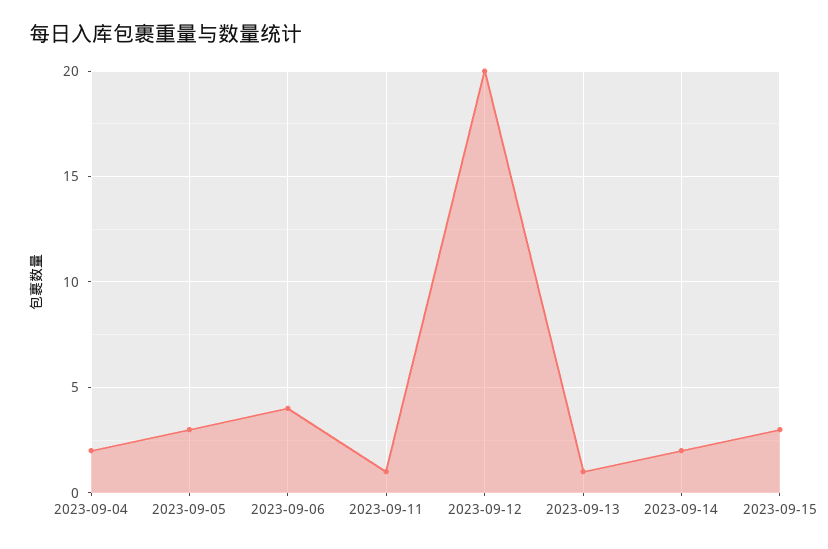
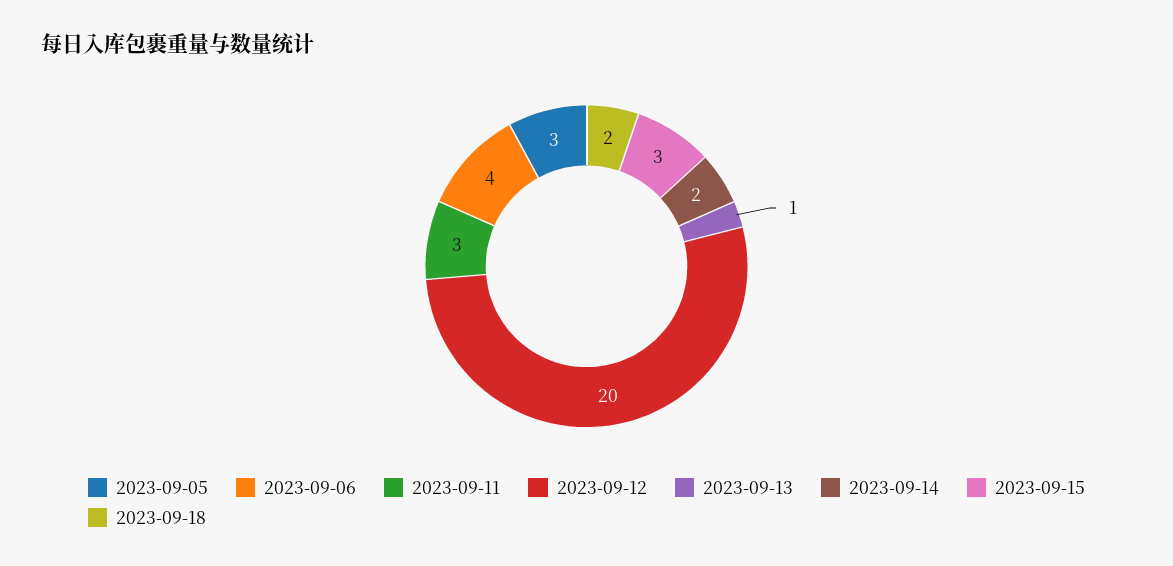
2023-09-04: 2 -> none
2023-09-11: 1 -> 3
2023-09-18: none -> 2

